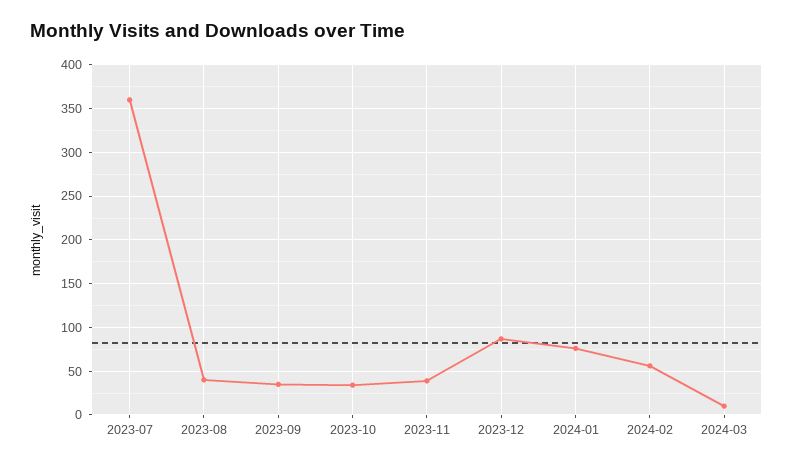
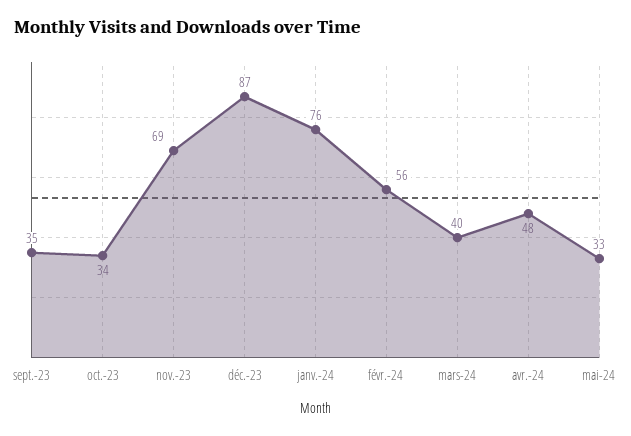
2023-07: 360 -> none
2023-08: 40 -> none
2023-11: 40 -> 69
2024-03: 10 -> 40
avr.-24: none -> 48
mai-24: none -> 33

